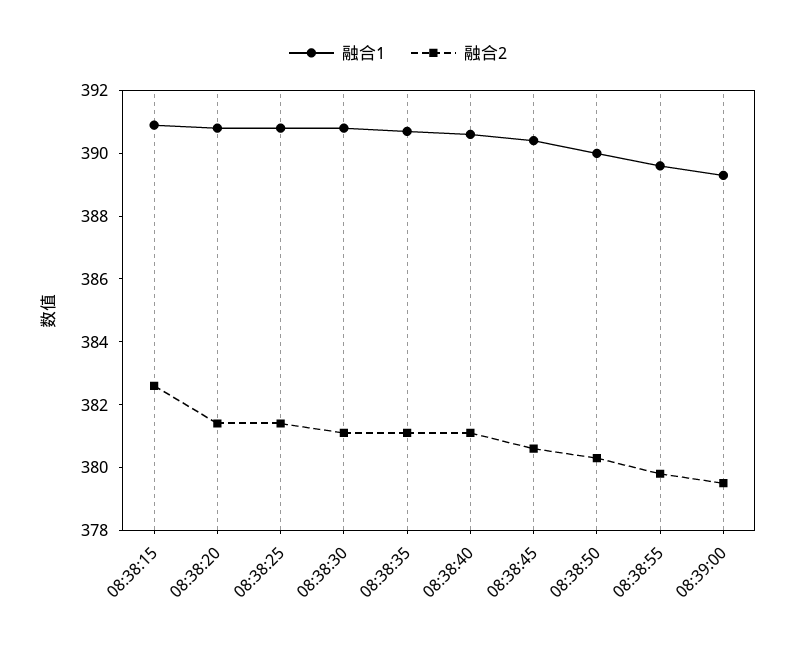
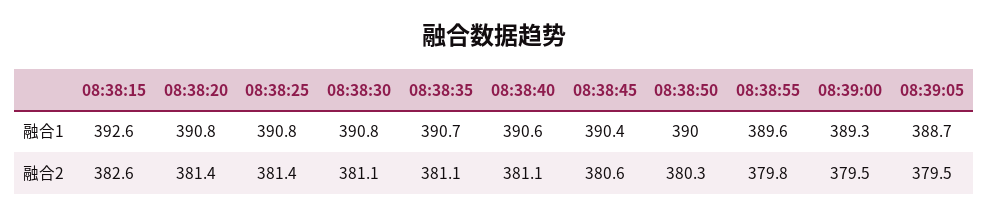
融合1, 08:38:15: 391 -> 392.6
融合1, 08:39:05: none -> 388.7
融合2, 08:39:05: none -> 379.5

